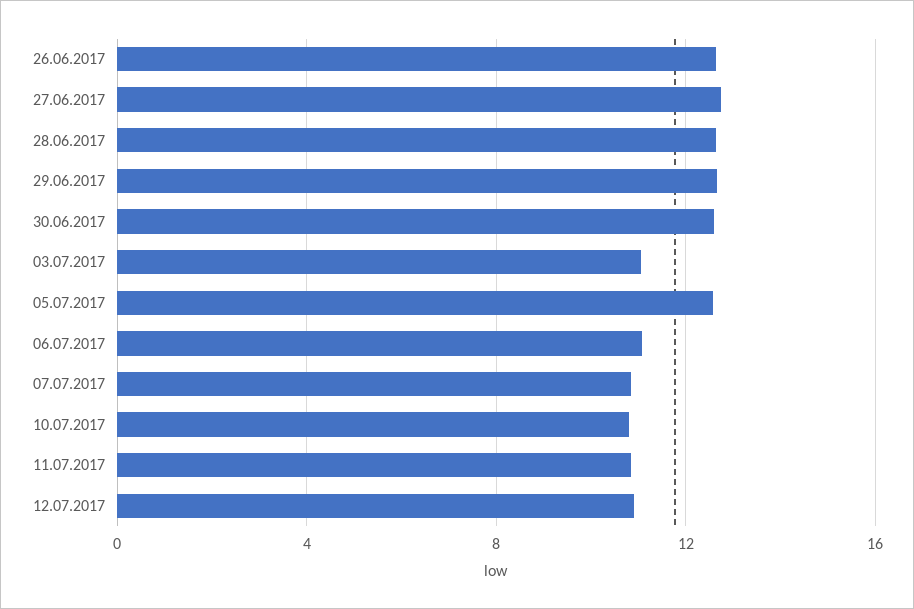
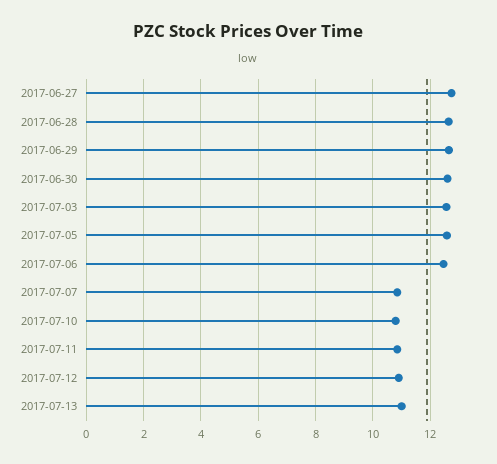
26.06.2017: 12.5 -> none
03.07.2017: 11 -> 12.5
06.07.2017: 11 -> 12.5
2017-07-13: none -> 11

